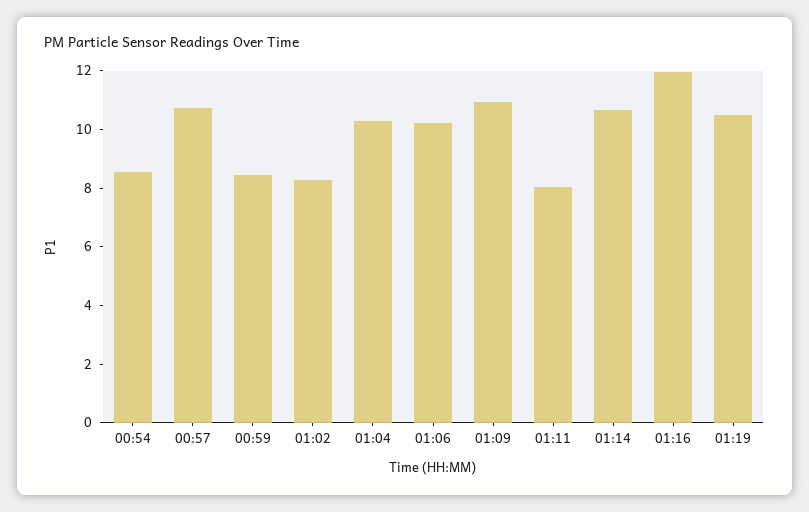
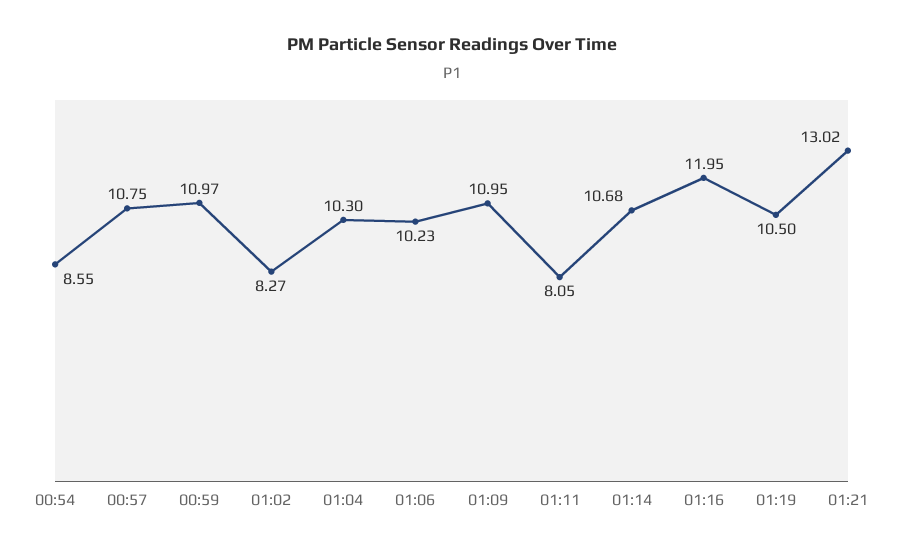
00:59: 8.5 -> 10.97
01:21: none -> 13.02

